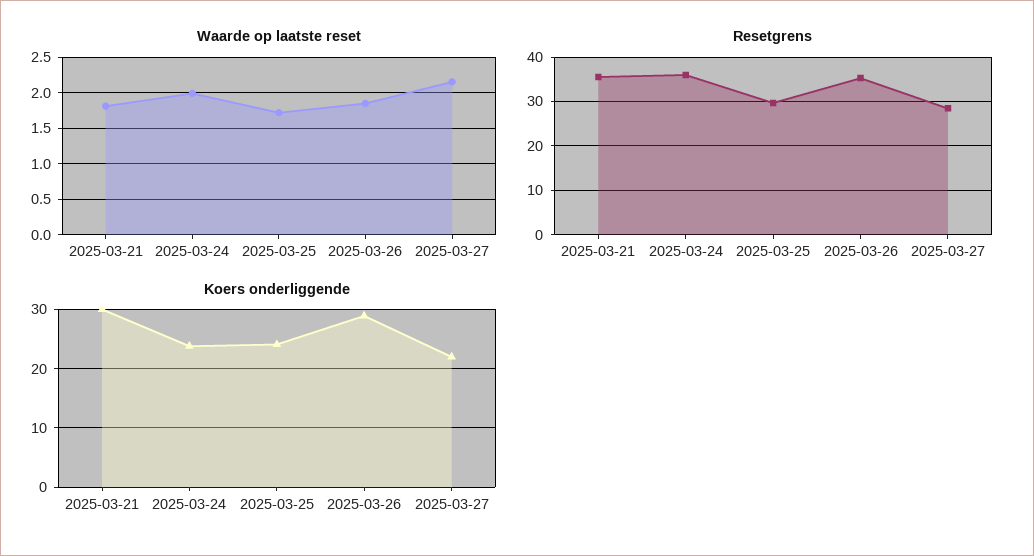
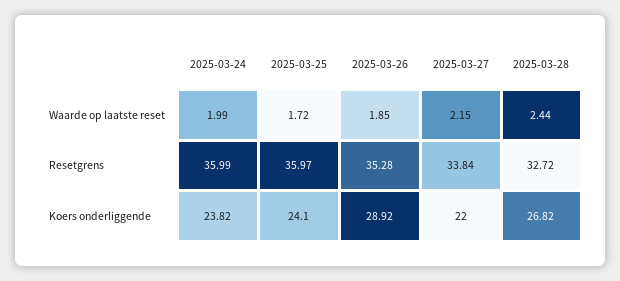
Waarde op laatste reset, 2025-03-21: 1.8 -> none
Resetgrens, 2025-03-21: 36 -> none
Resetgrens, 2025-03-25: 30 -> 35.97
Resetgrens, 2025-03-27: 28 -> 33.84
Koers onderliggende, 2025-03-21: 30 -> none
Waarde op laatste reset, 2025-03-28: none -> 2.44
Resetgrens, 2025-03-28: none -> 32.72
Koers onderliggende, 2025-03-28: none -> 26.82

